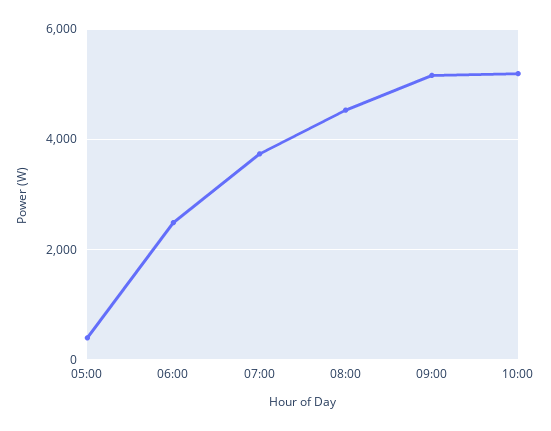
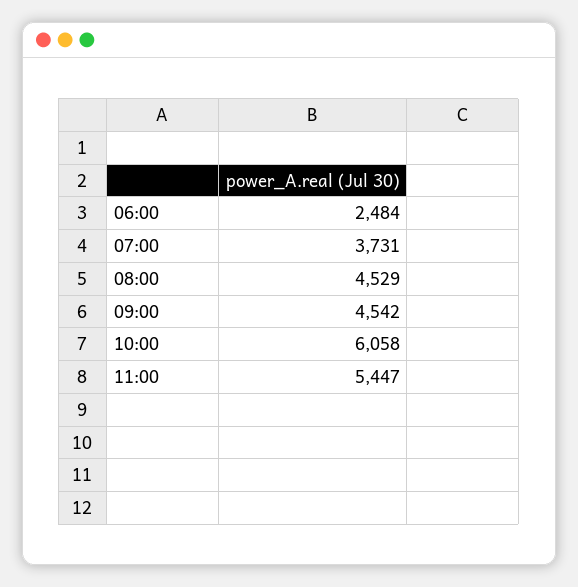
05:00: 400 -> none
09:00: 5200 -> 4542
10:00: 5200 -> 6058
11:00: none -> 5447

